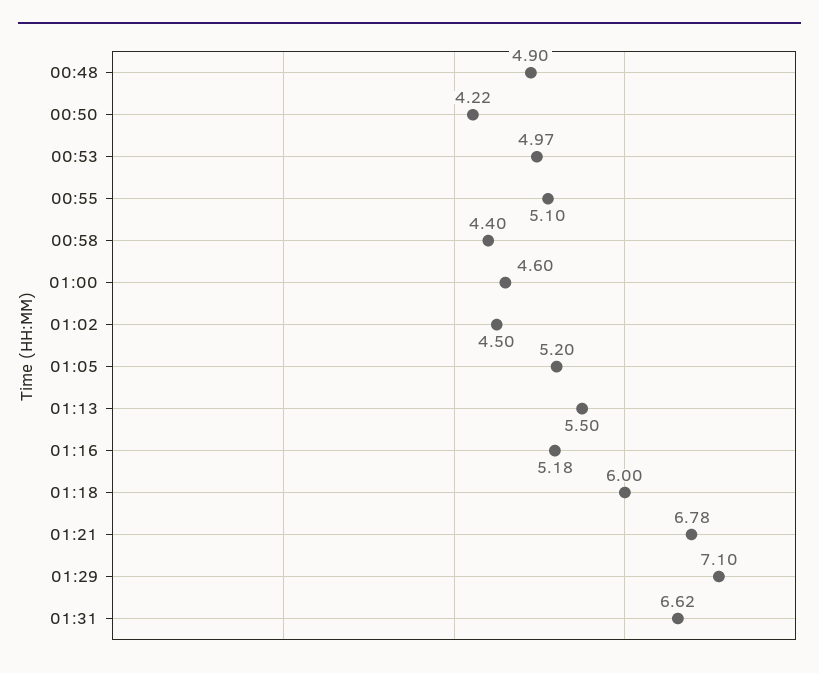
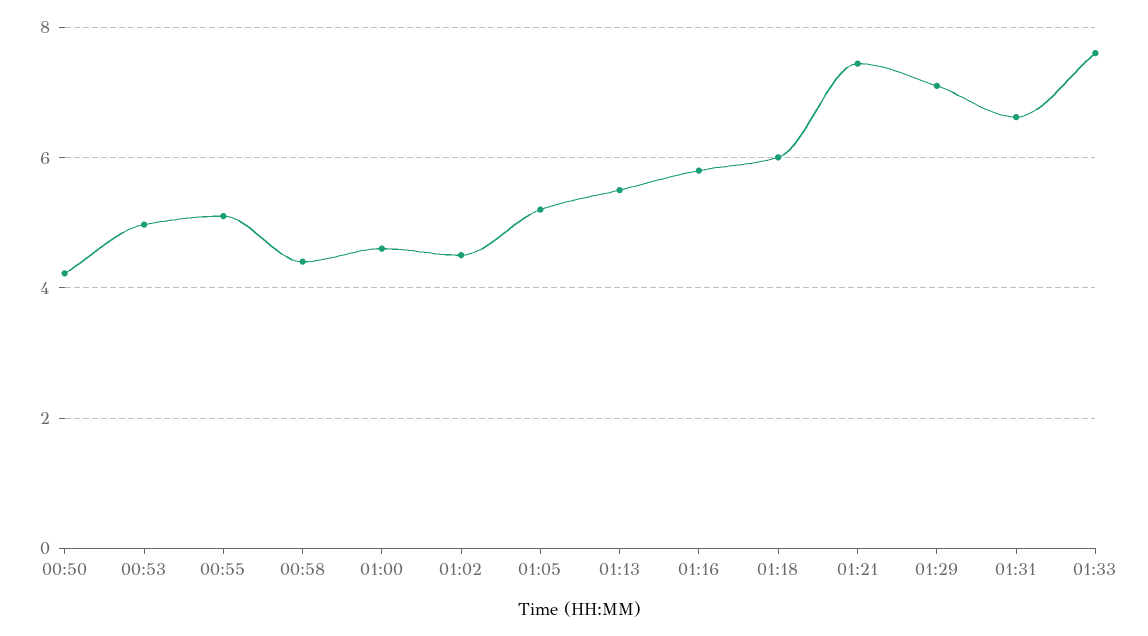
00:48: 4.9 -> none
01:16: 5.18 -> 5.8
01:21: 6.78 -> 7.4
01:33: none -> 7.6

